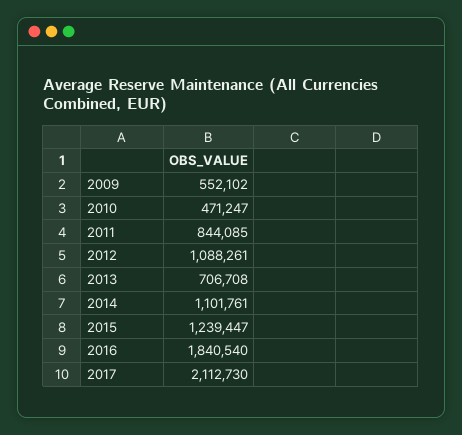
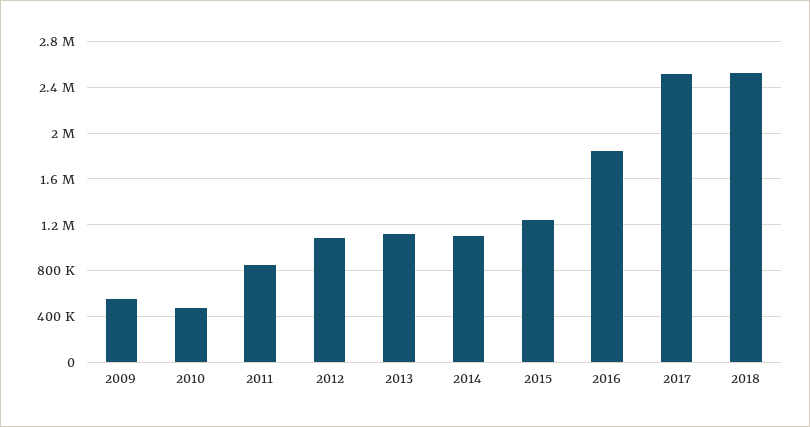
2013: 706708 -> 1100000
2017: 2112730 -> 2500000
2018: none -> 2500000

